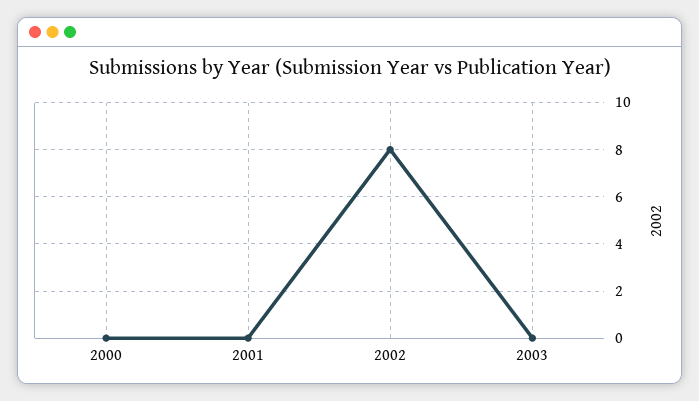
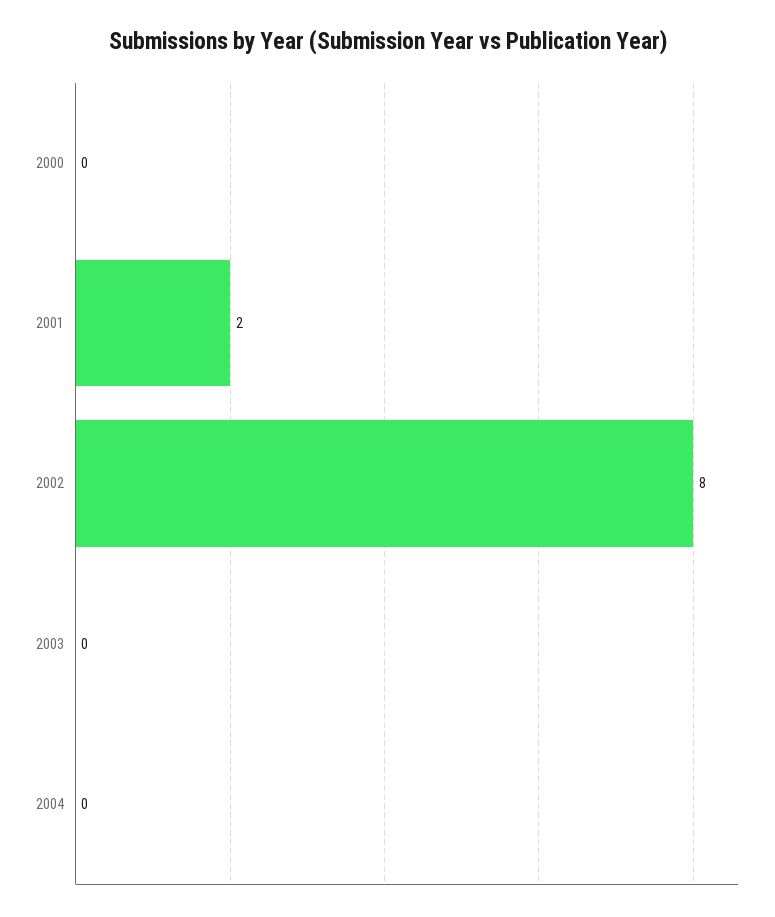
2001: 0 -> 2
2004: none -> 0

